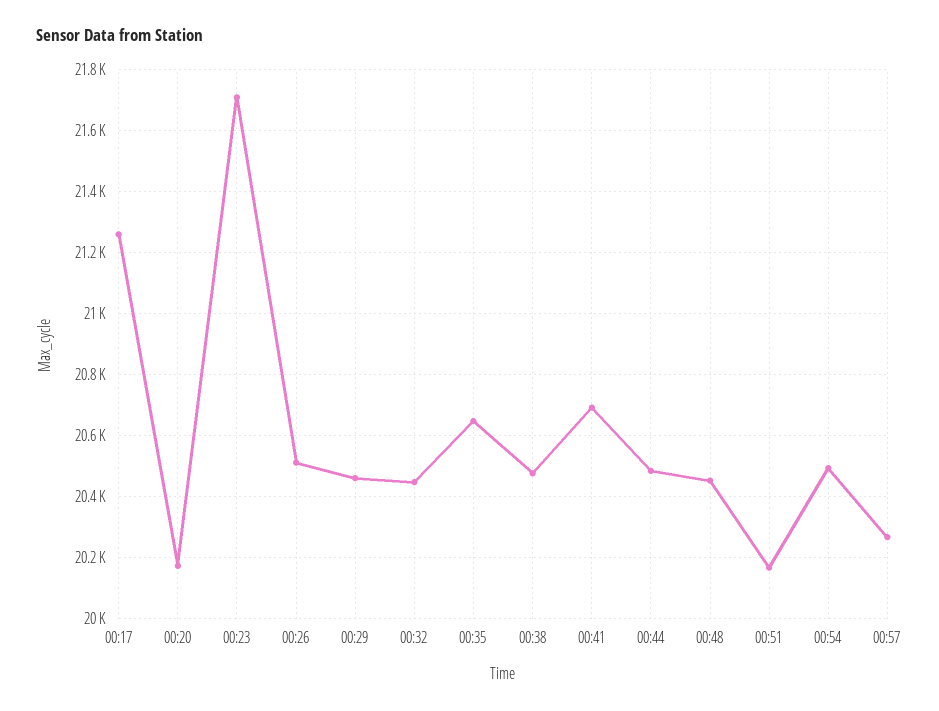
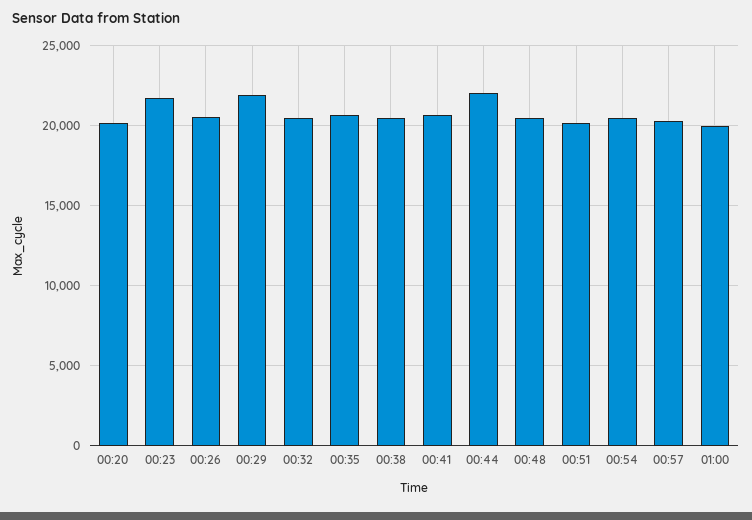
00:17: 21260 -> none
00:29: 20460 -> 22000
00:44: 20480 -> 22000
01:00: none -> 20000

